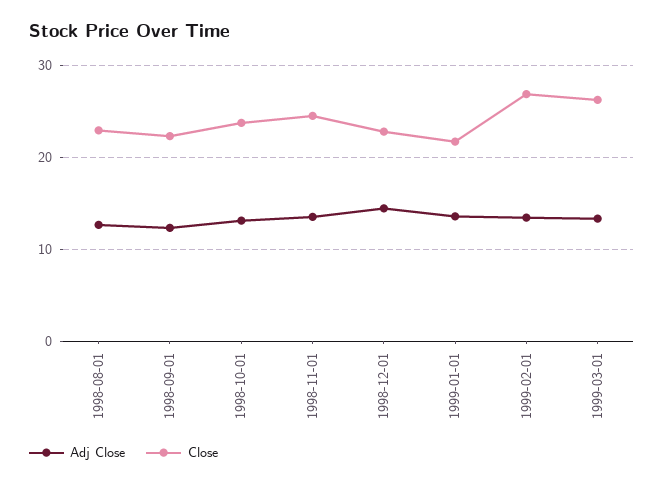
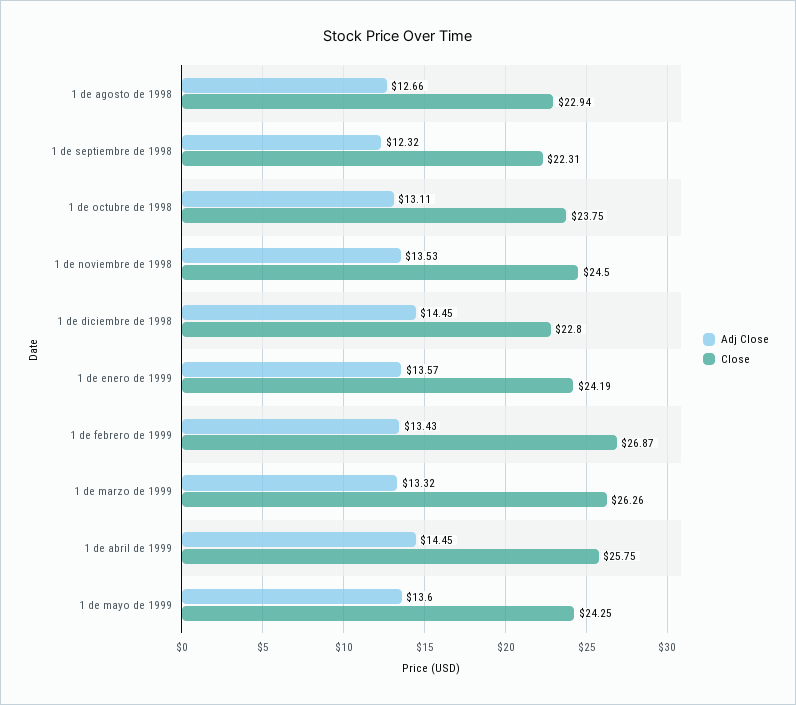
Close, 1999-01-01: 22 -> 24.19
Adj Close, 1 de abril de 1999: none -> 14.45
Close, 1 de abril de 1999: none -> 25.75
Adj Close, 1 de mayo de 1999: none -> 13.6
Close, 1 de mayo de 1999: none -> 24.25

